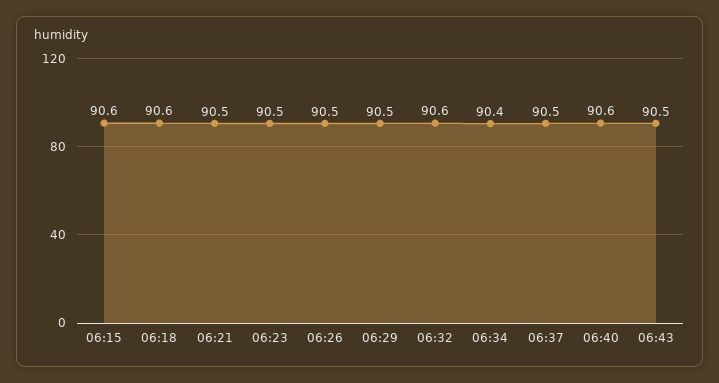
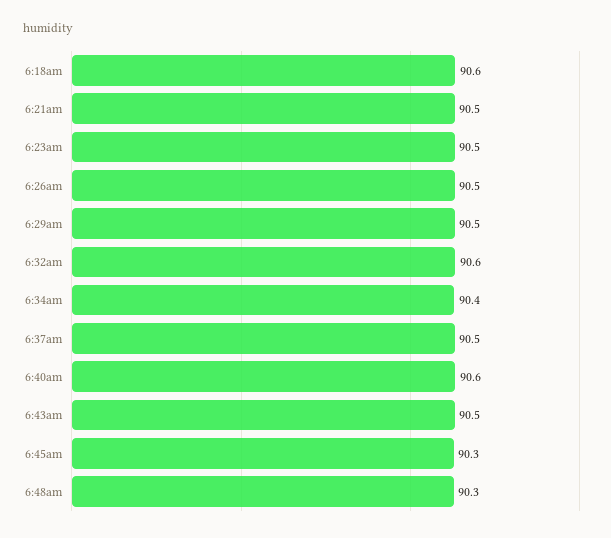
06:15: 90.6 -> none
6:45am: none -> 90.3
6:48am: none -> 90.3

